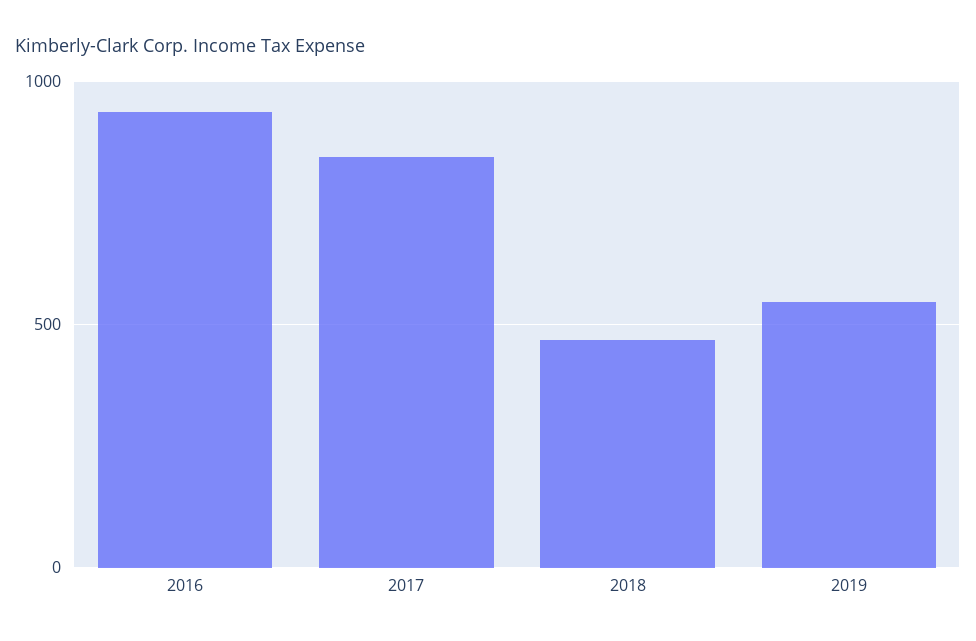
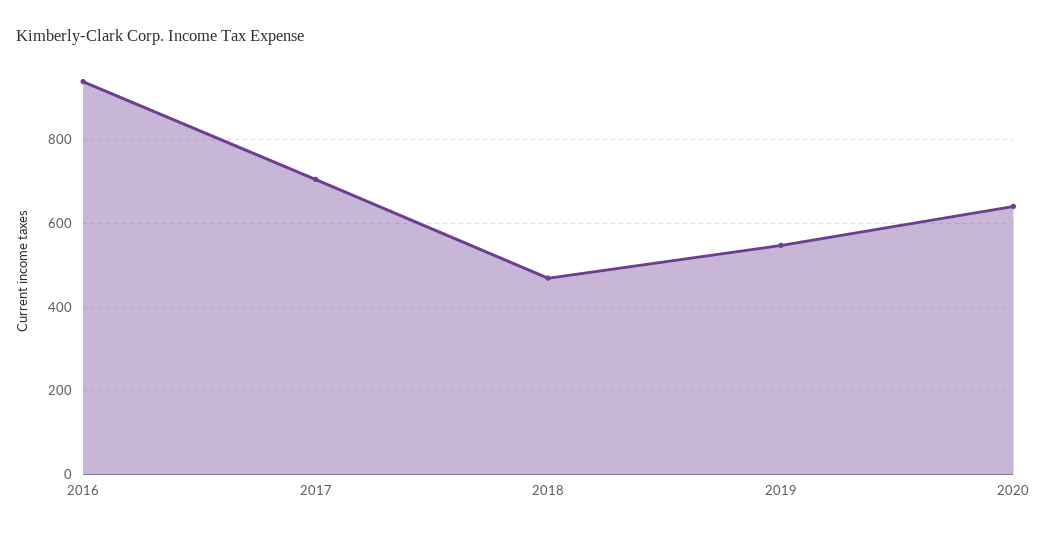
2017: 850 -> 700
2020: none -> 640

